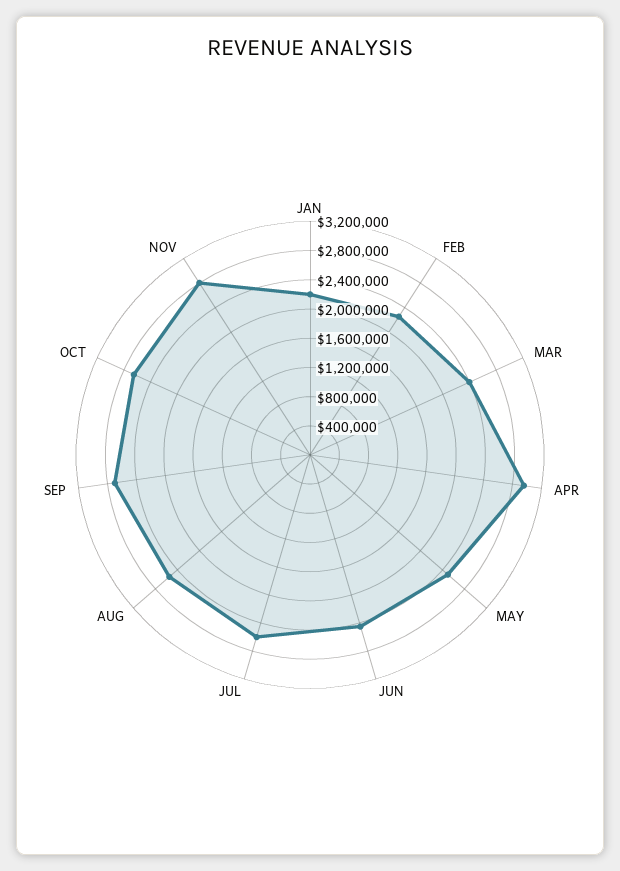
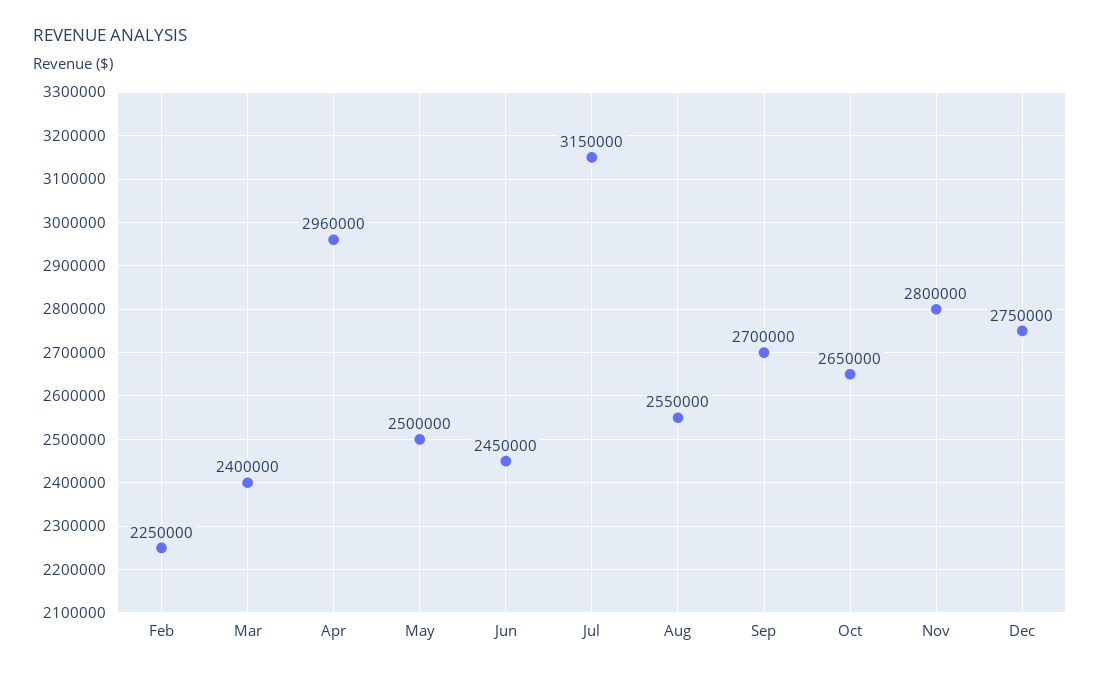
JAN: 2200000 -> none
JUL: 2600000 -> 3150000
Dec: none -> 2750000

